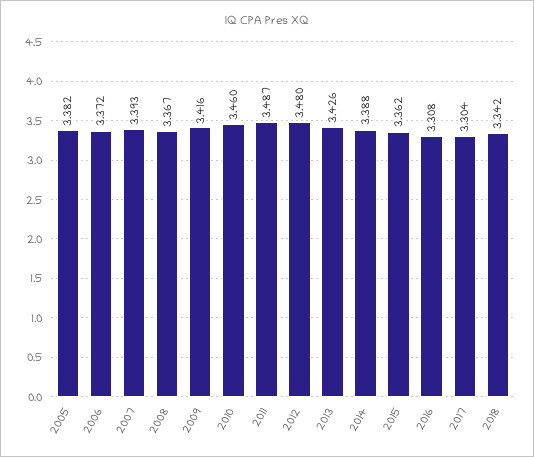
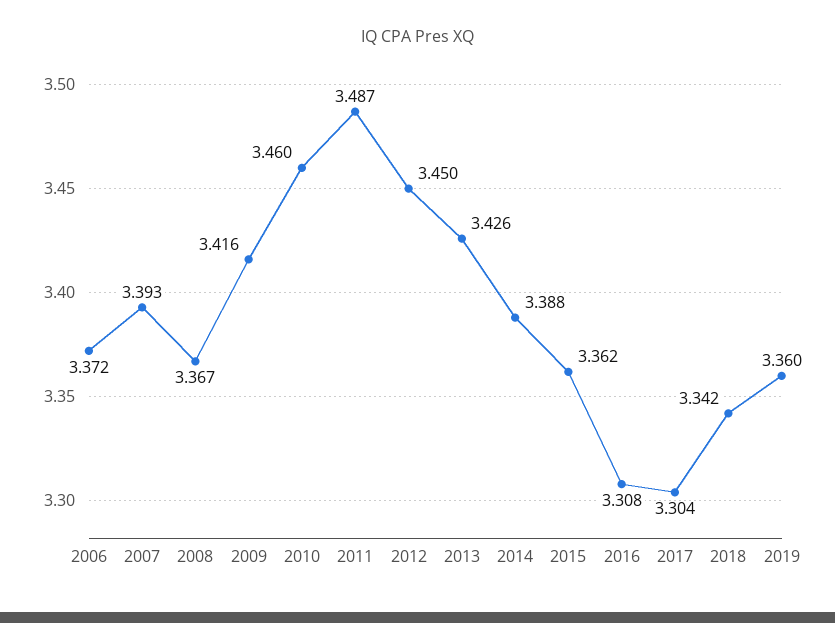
2005: 3.382 -> none
2012: 3.48 -> 3.45
2019: none -> 3.36

